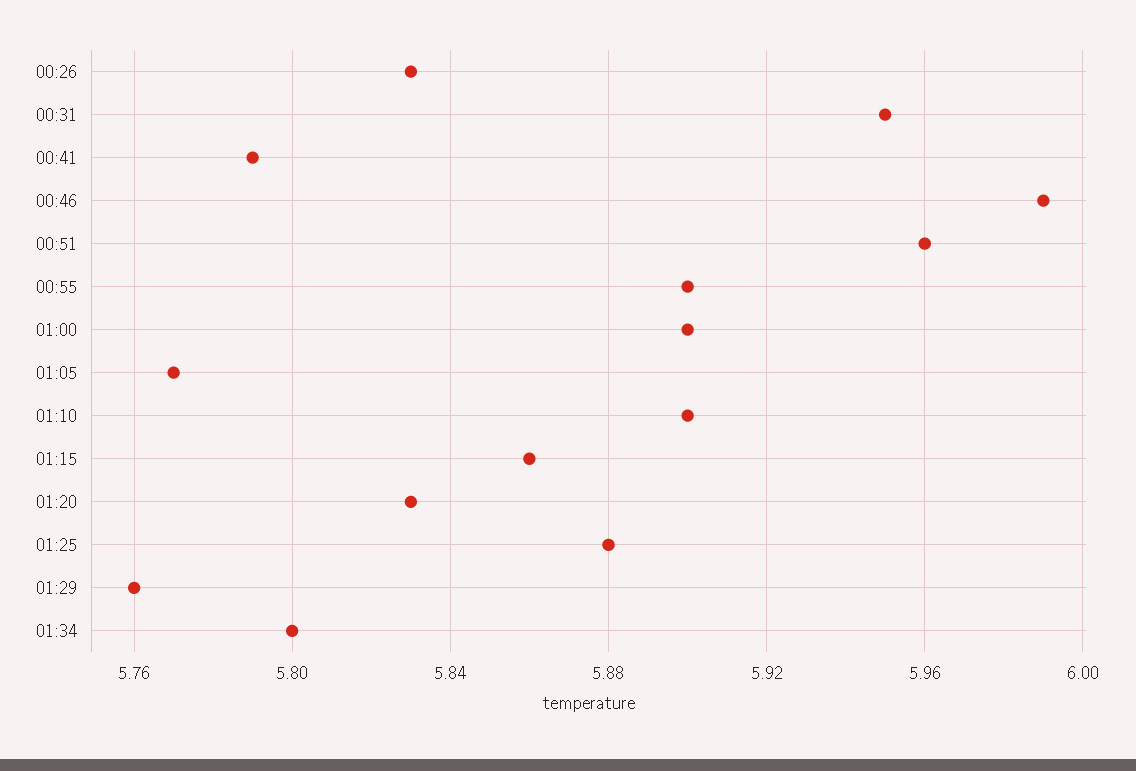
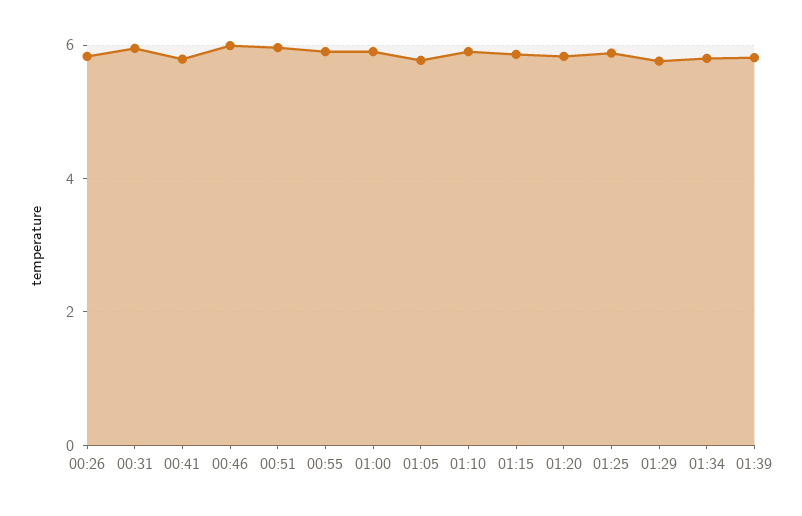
01:39: none -> 5.8

